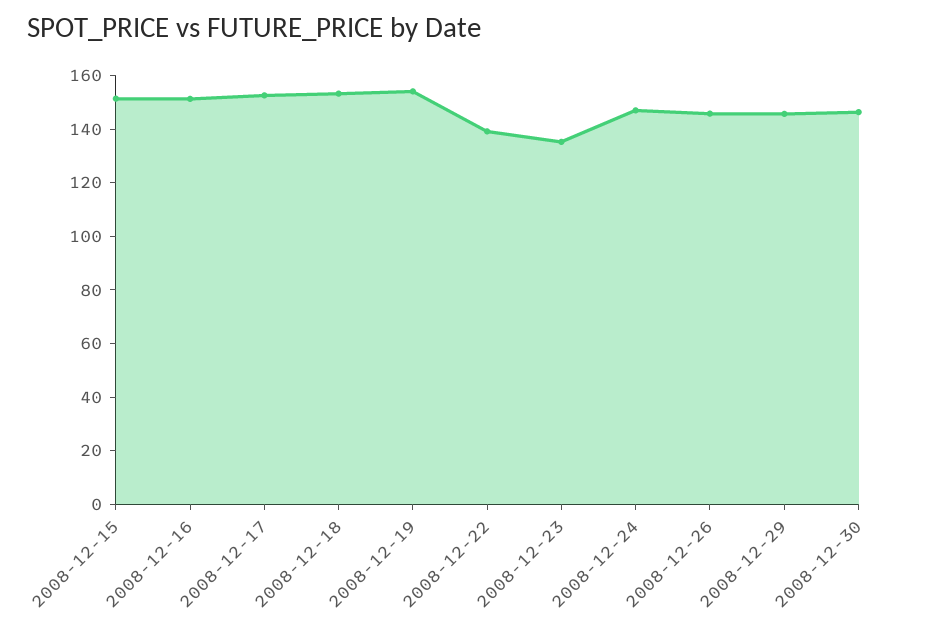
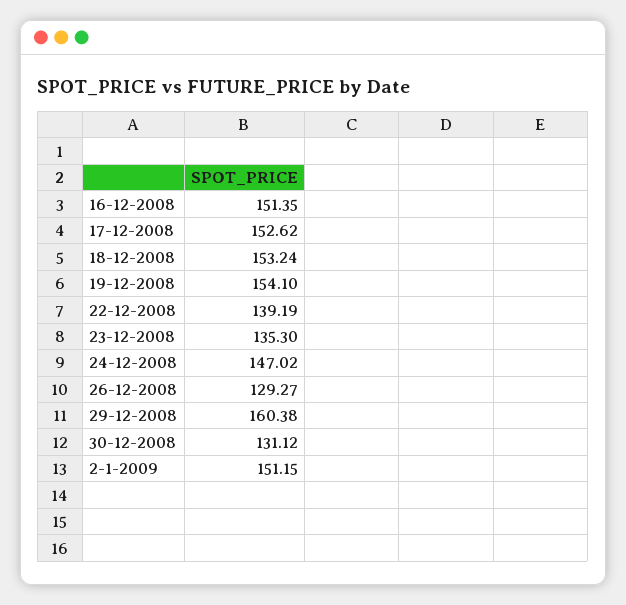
2008-12-15: 150 -> none
2008-12-26: 145 -> 129.27
2008-12-29: 145 -> 160.38
2008-12-30: 145 -> 131.12
2-1-2009: none -> 151.15

